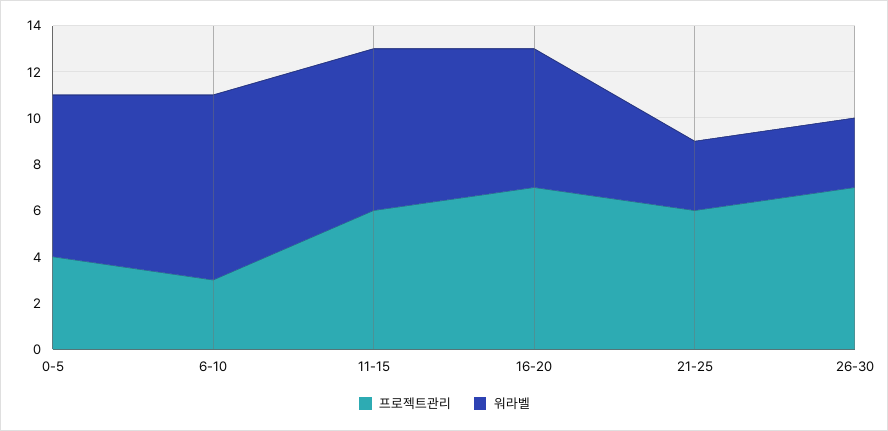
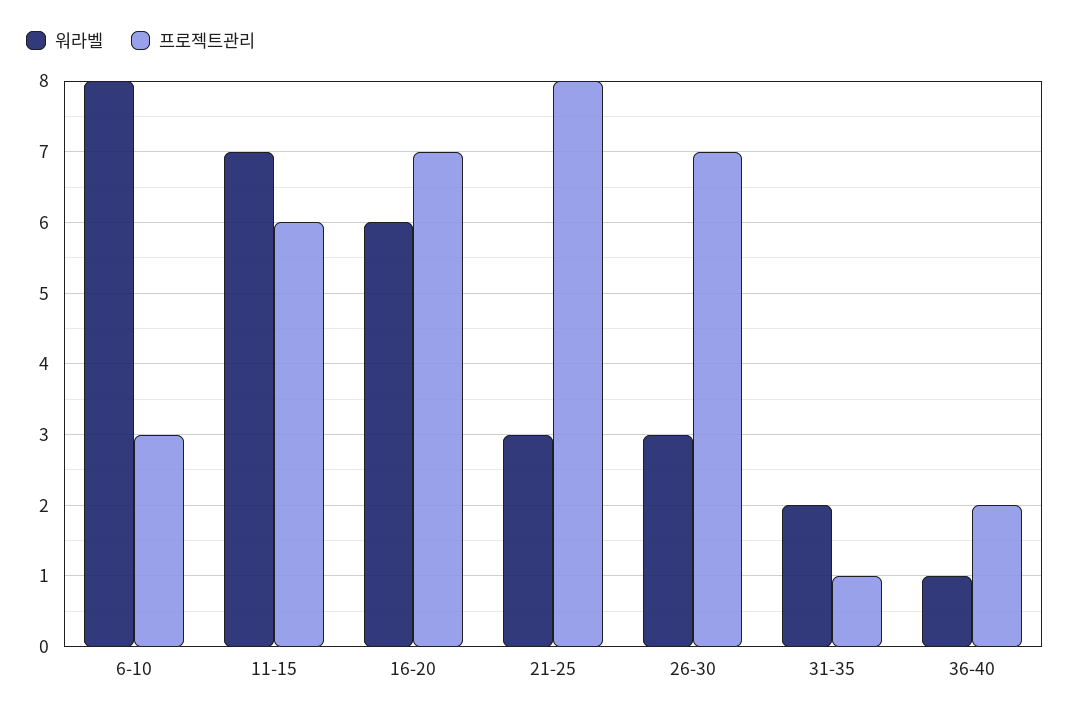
프로젝트관리, 0-5: 4 -> none
워라벨, 0-5: 7 -> none
프로젝트관리, 21-25: 6 -> 8
워라벨, 31-35: none -> 2
프로젝트관리, 31-35: none -> 1
워라벨, 36-40: none -> 1
프로젝트관리, 36-40: none -> 2

